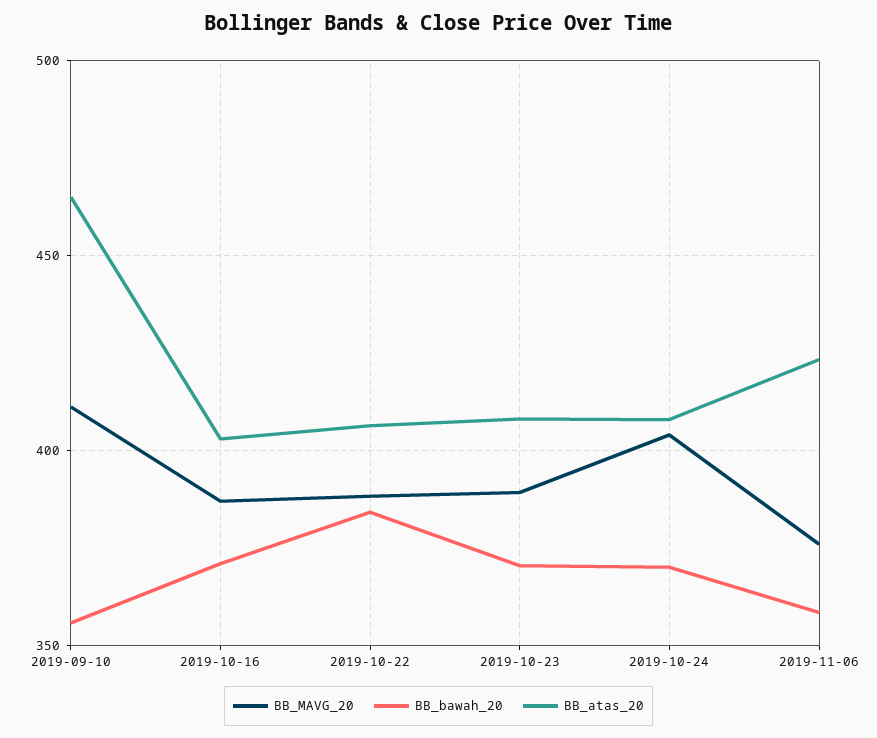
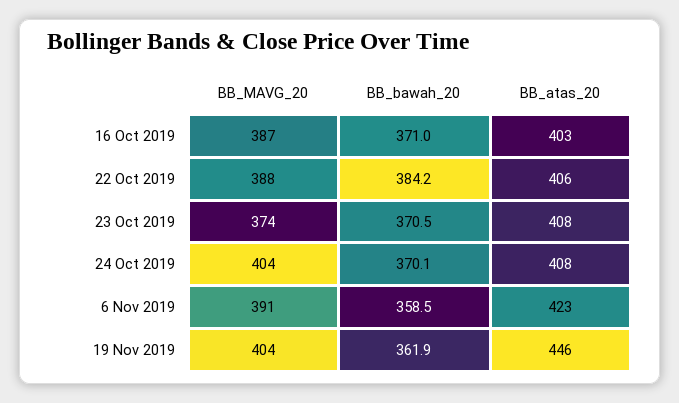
BB_MAVG_20, 2019-09-10: 410 -> none
BB_bawah_20, 2019-09-10: 355 -> none
BB_atas_20, 2019-09-10: 465 -> none
BB_MAVG_20, 2019-10-23: 390 -> 374
BB_MAVG_20, 2019-11-06: 375 -> 391
BB_MAVG_20, 19 Nov 2019: none -> 404
BB_bawah_20, 19 Nov 2019: none -> 361.9
BB_atas_20, 19 Nov 2019: none -> 446

